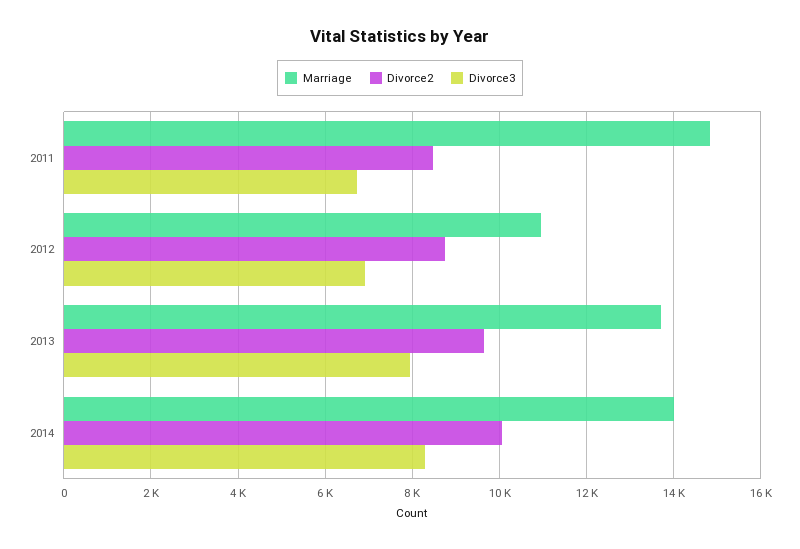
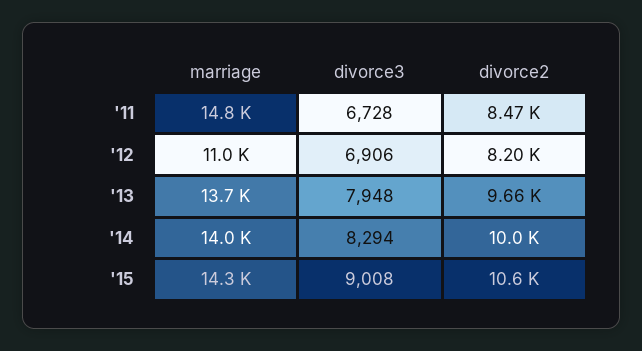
Divorce2, 2012: 8800 -> 8200
Marriage, '15: none -> 14300
Divorce3, '15: none -> 9008
Divorce2, '15: none -> 10600

